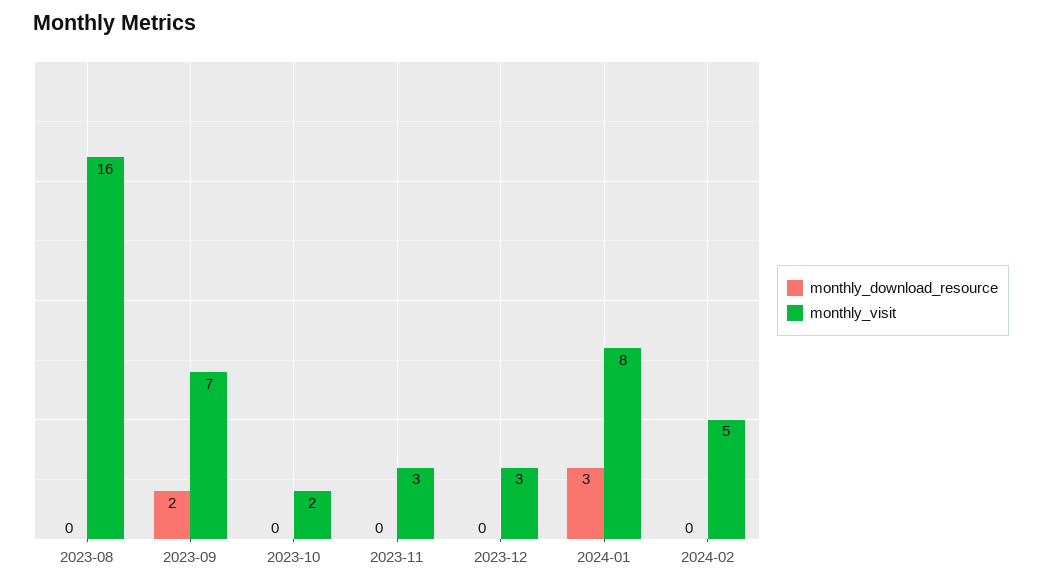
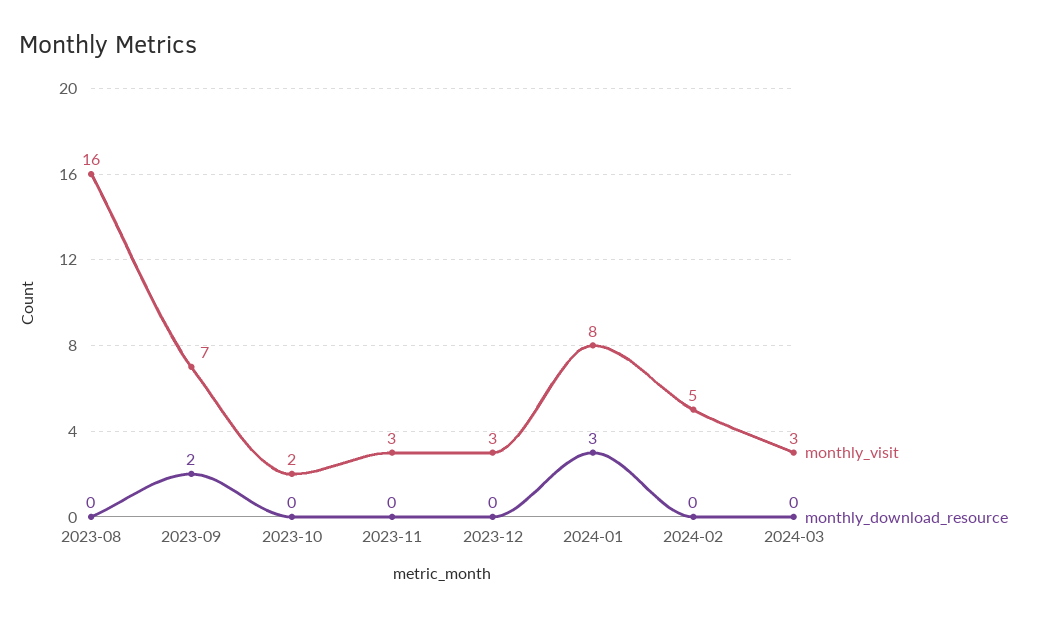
monthly_visit, 2024-03: none -> 3
monthly_download_resource, 2024-03: none -> 0

